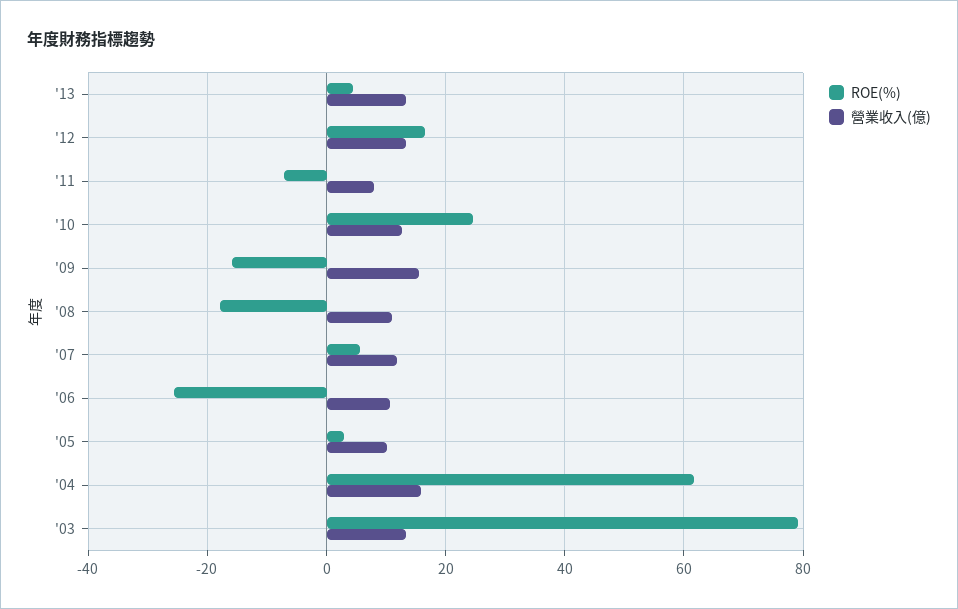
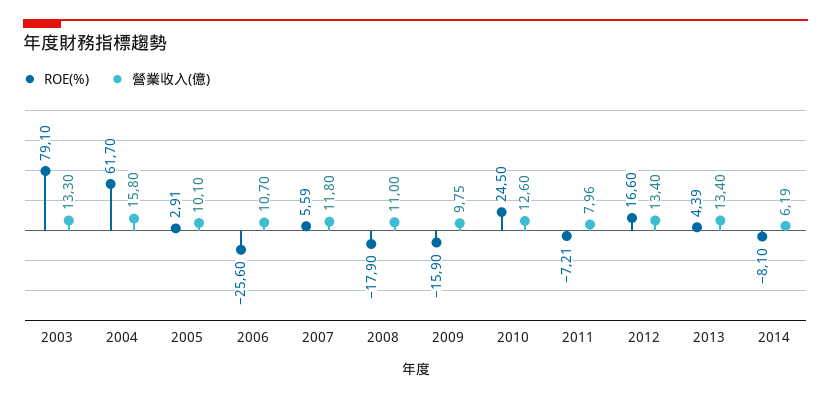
營業收入(億), '09: 16 -> 9.75
ROE(%), 2014: none -> -8.1
營業收入(億), 2014: none -> 6.19

